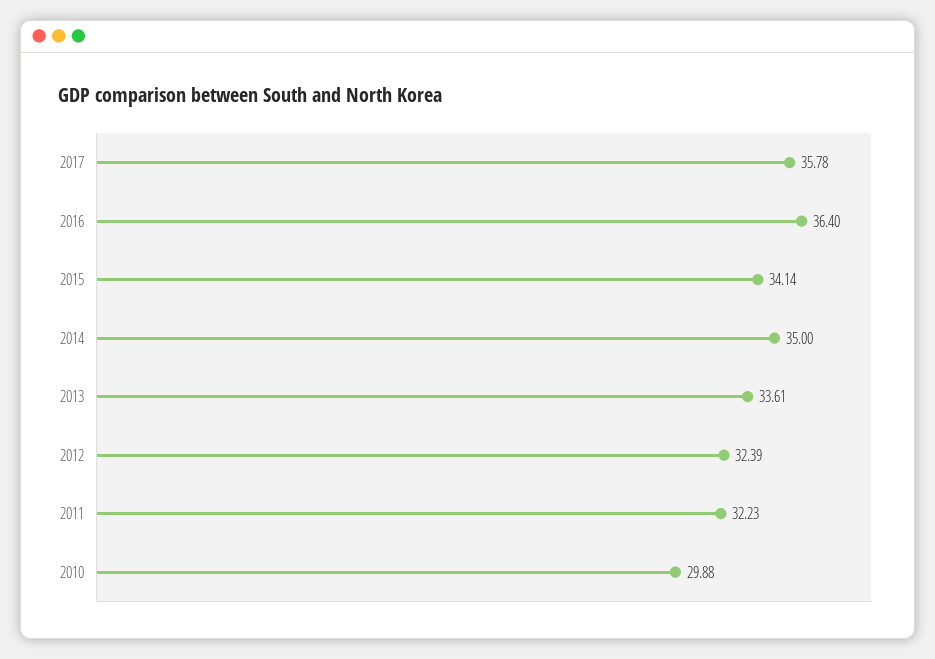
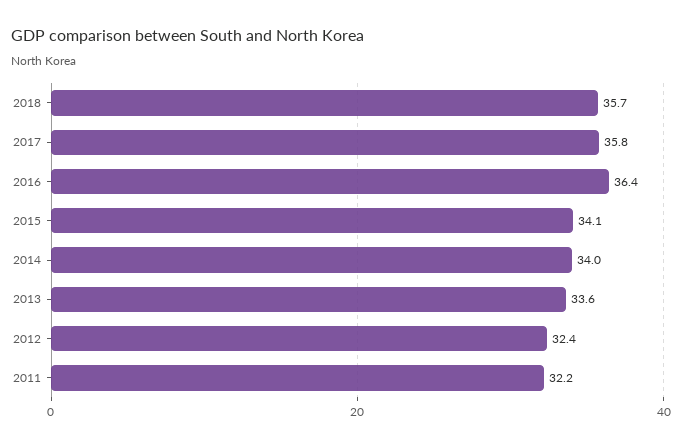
2014: 35 -> 34
2010: 29.88 -> none
2018: none -> 35.7

